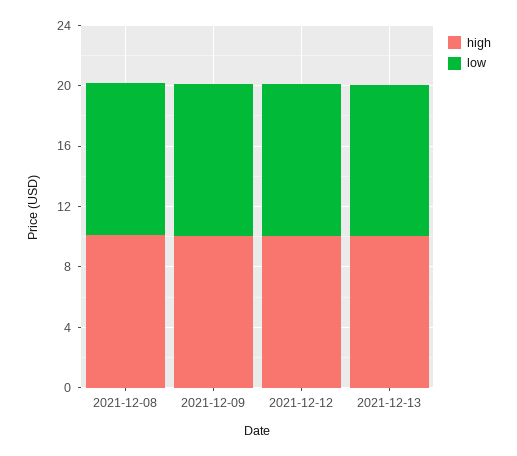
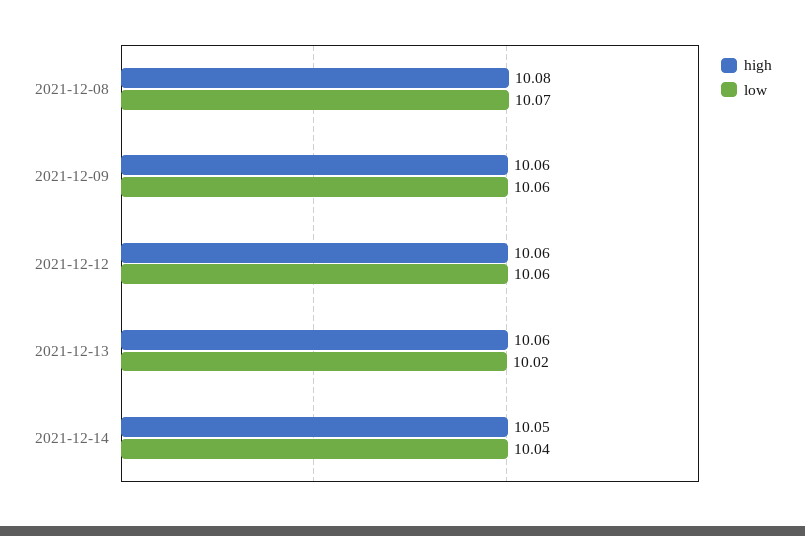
high, 2021-12-14: none -> 10.05
low, 2021-12-14: none -> 10.04

